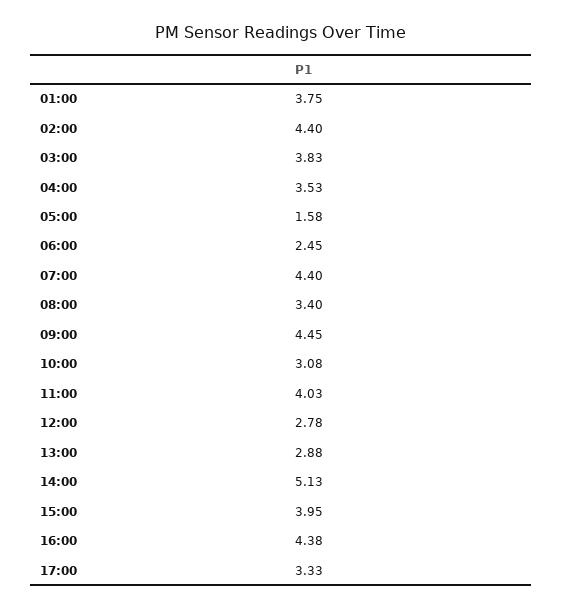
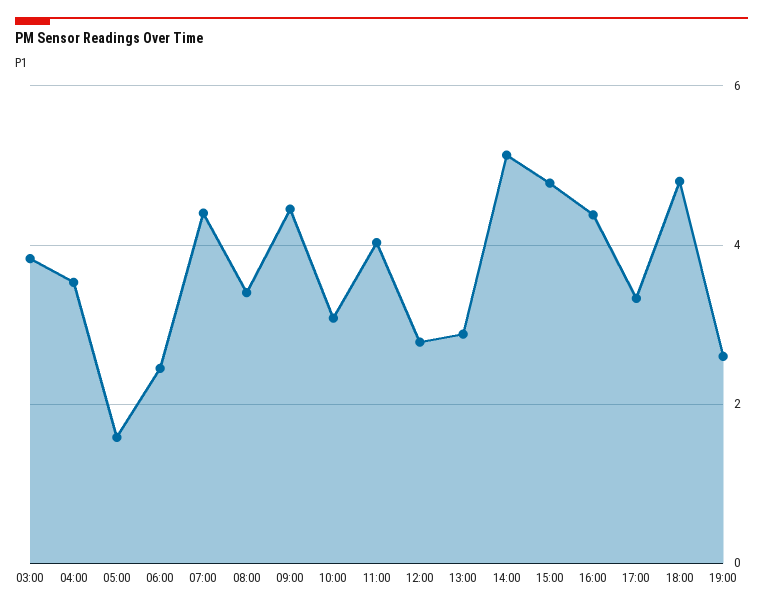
01:00: 3.75 -> none
02:00: 4.4 -> none
15:00: 3.95 -> 4.8
18:00: none -> 4.8
19:00: none -> 2.6

